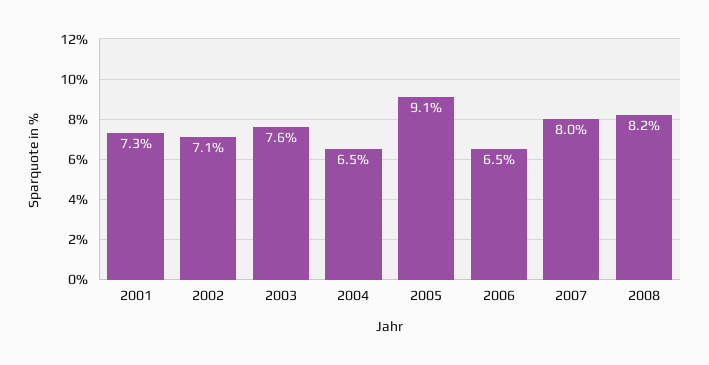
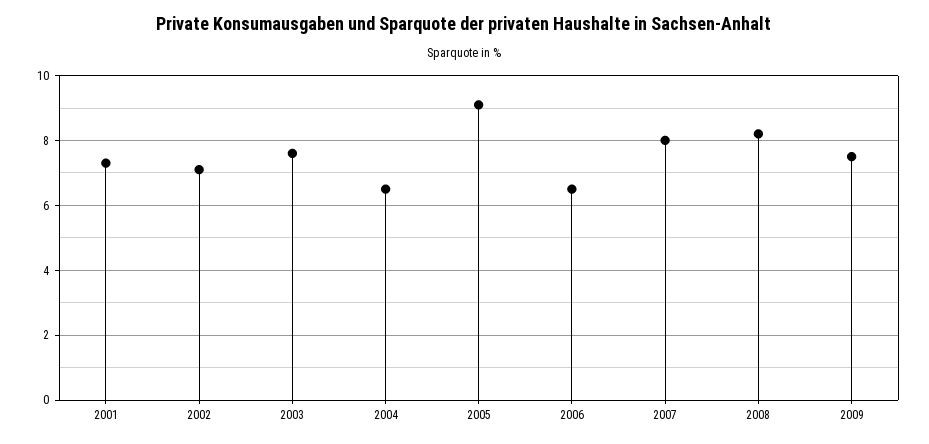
2009: none -> 7.5

